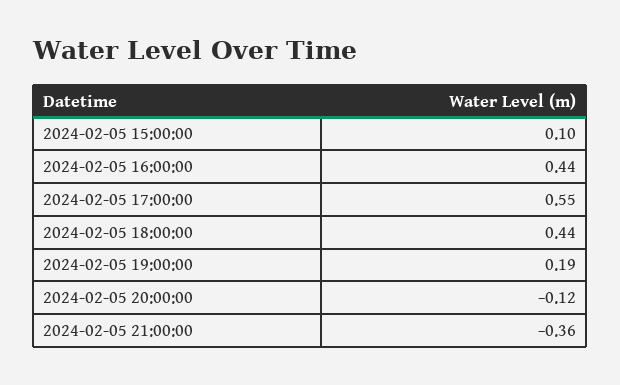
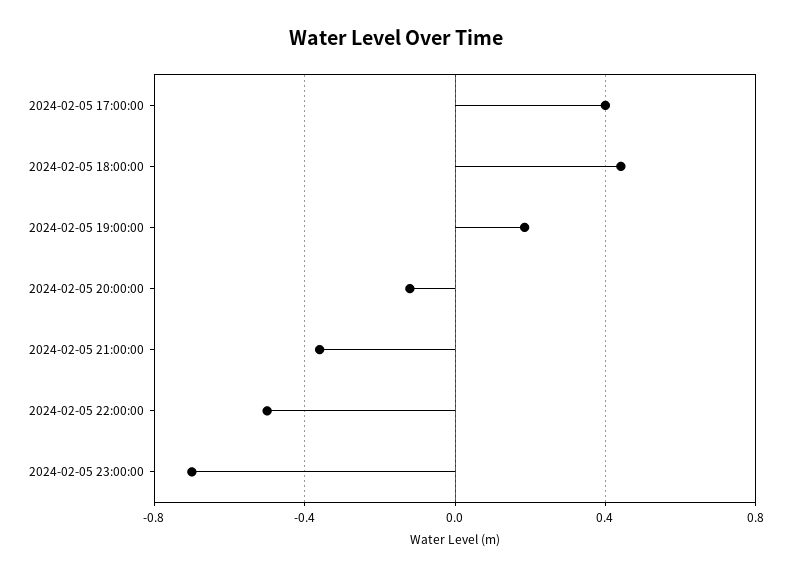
2024-02-05 15:00:00: 0.1 -> none
2024-02-05 16:00:00: 0.44 -> none
2024-02-05 17:00:00: 0.55 -> 0.4
2024-02-05 22:00:00: none -> -0.5
2024-02-05 23:00:00: none -> -0.7

